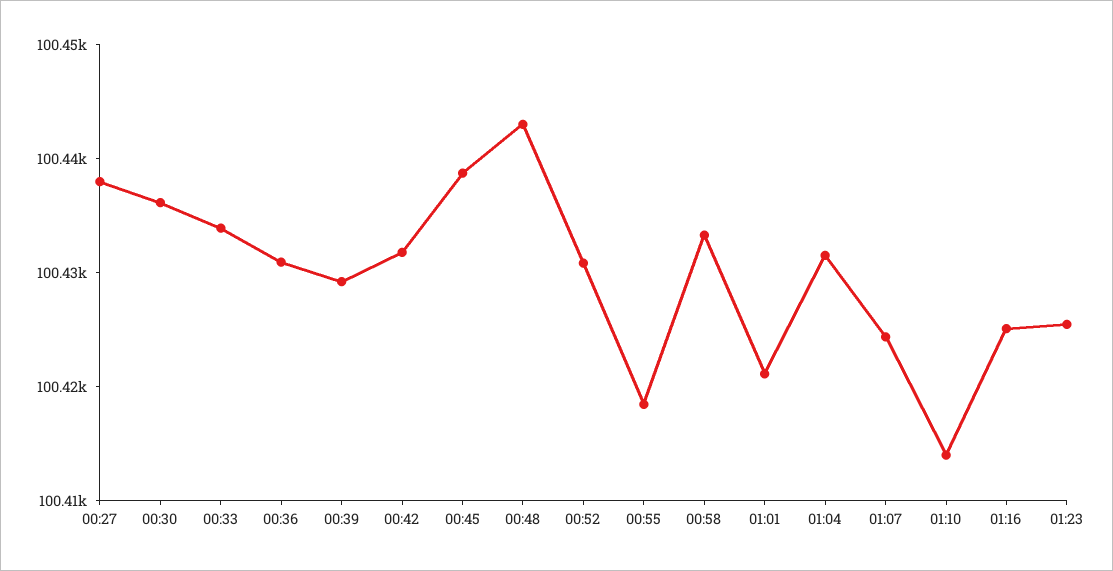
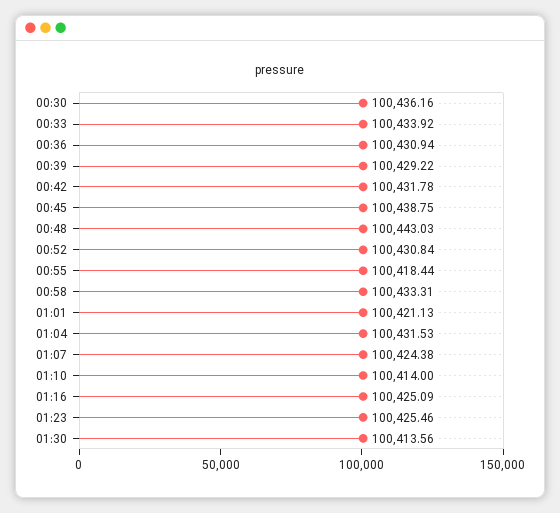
00:27: 100438 -> none
01:30: none -> 100413.56

